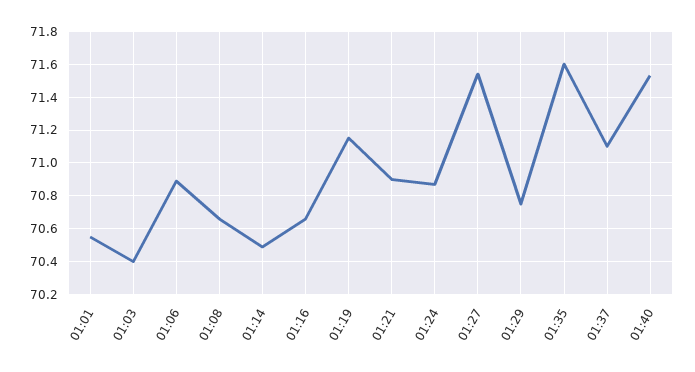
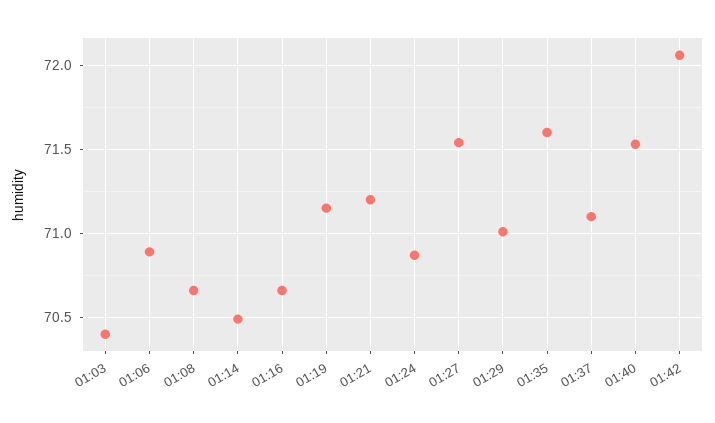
01:01: 70.55 -> none
01:21: 70.9 -> 71.2
01:29: 70.75 -> 71
01:42: none -> 72.05

